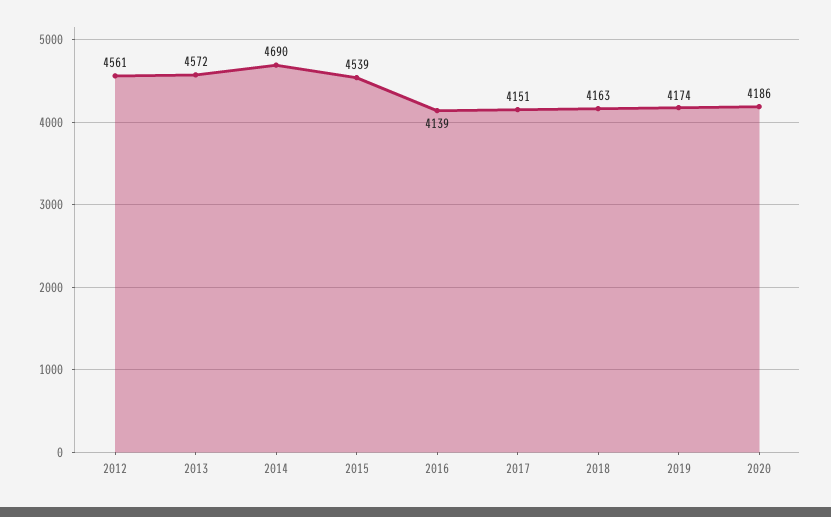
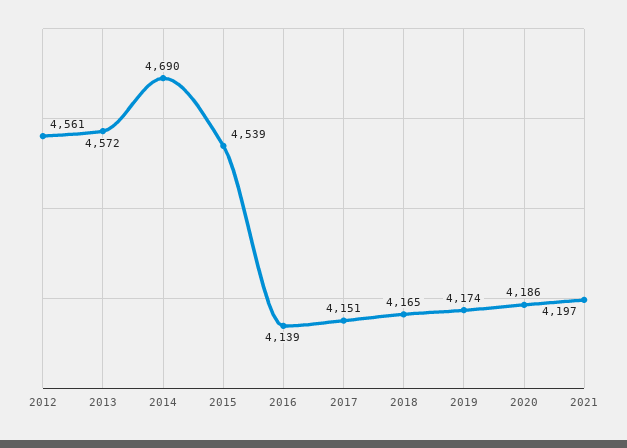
2018: 4163 -> 4165
2021: none -> 4197

